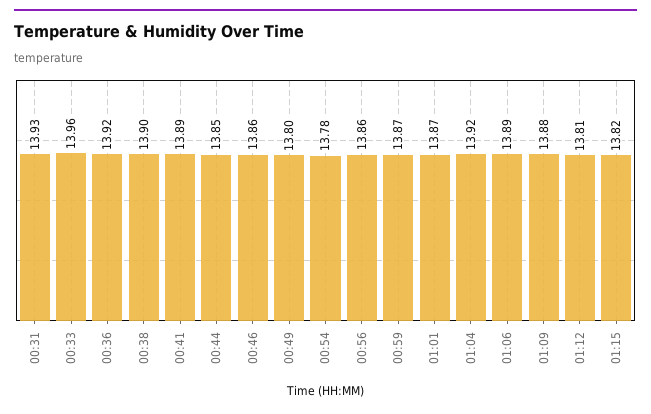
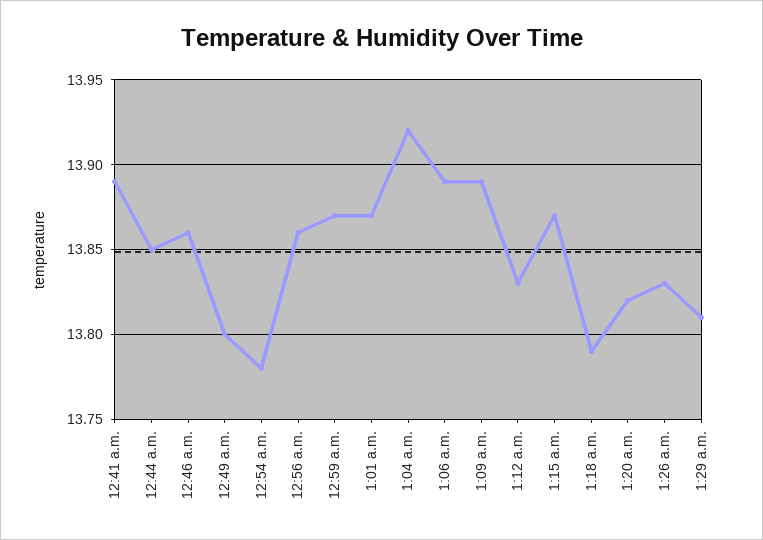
00:31: 13.93 -> none
00:33: 13.96 -> none
00:36: 13.92 -> none
00:38: 13.9 -> none
01:09: 13.88 -> 13.89
01:12: 13.81 -> 13.83
01:15: 13.82 -> 13.87
1:18 a.m.: none -> 13.79
1:20 a.m.: none -> 13.82
1:26 a.m.: none -> 13.83
1:29 a.m.: none -> 13.81

